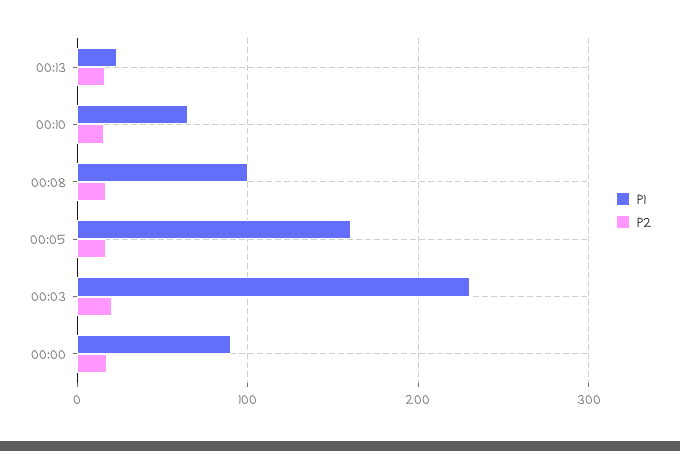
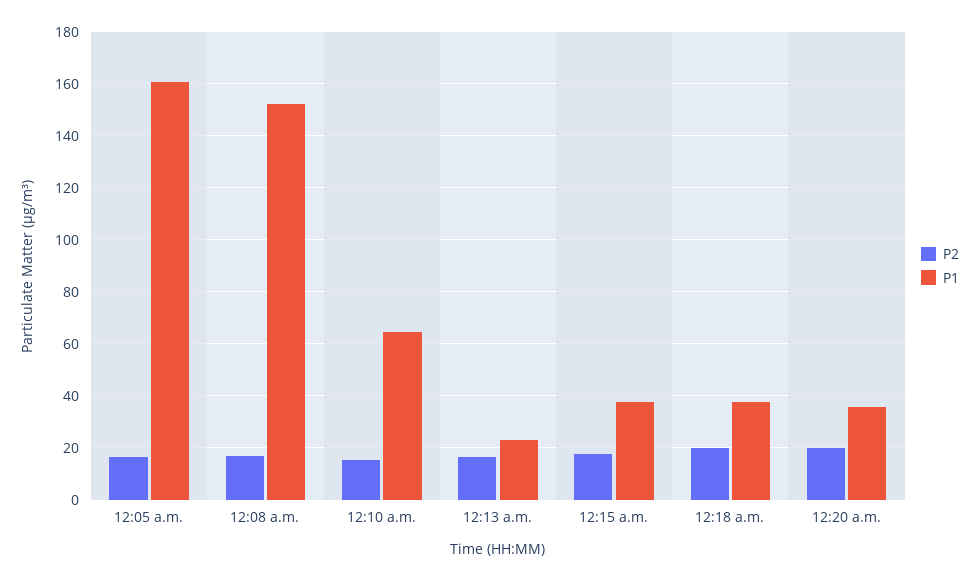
P1, 00:08: 100 -> 152.5
P1, 00:03: 230 -> none
P2, 00:03: 20 -> none
P1, 00:00: 90 -> none
P2, 00:00: 20 -> none
P2, 12:15 a.m.: none -> 17.5
P1, 12:15 a.m.: none -> 37.5
P2, 12:18 a.m.: none -> 20
P1, 12:18 a.m.: none -> 37.5
P2, 12:20 a.m.: none -> 20
P1, 12:20 a.m.: none -> 35

